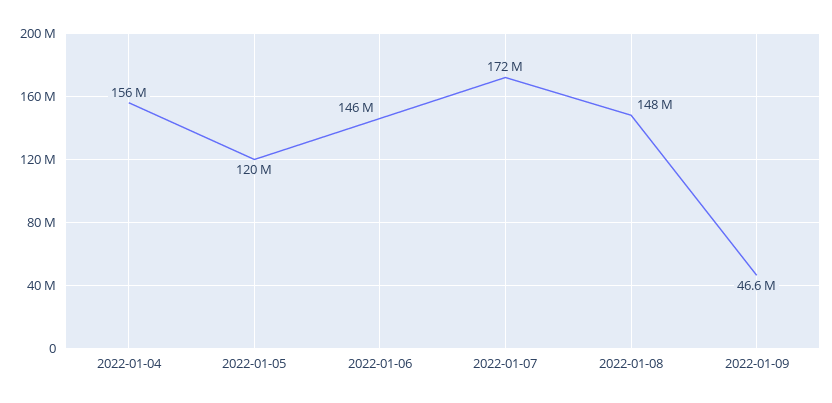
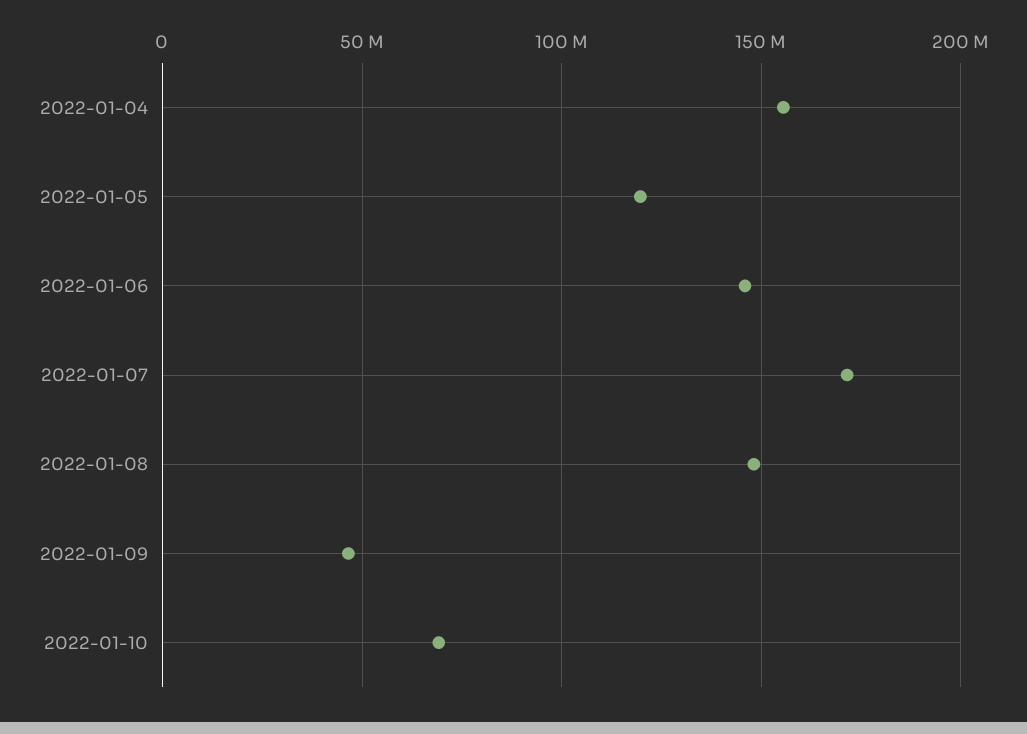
2022-01-10: none -> 70000000

